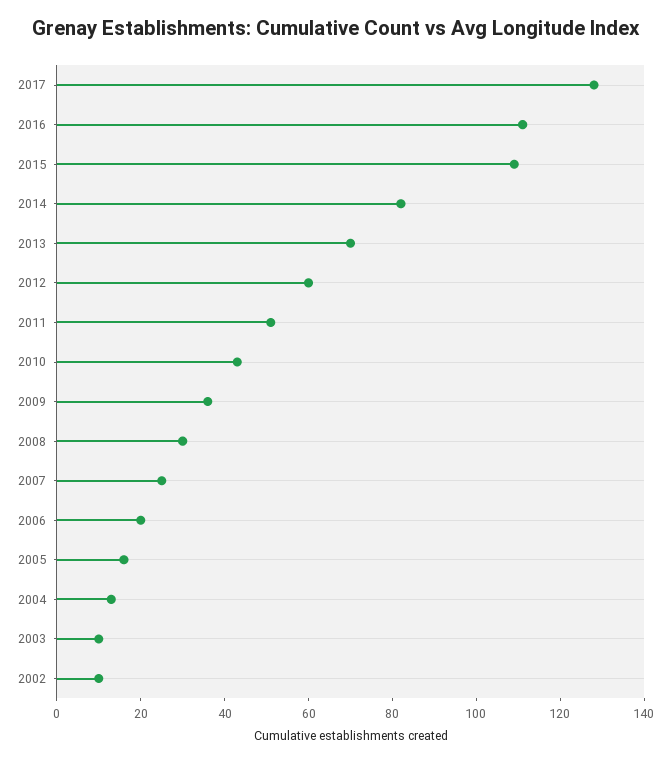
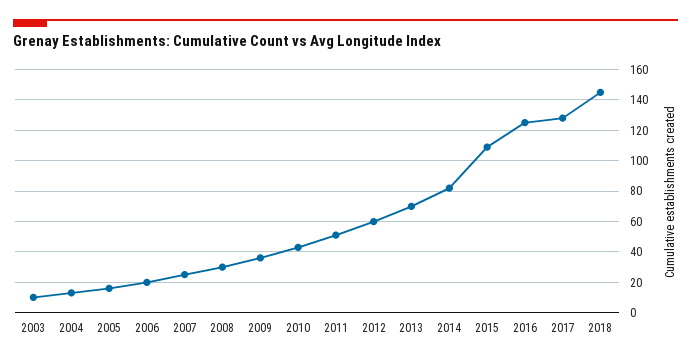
2016: 110 -> 125
2002: 10 -> none
2018: none -> 145

